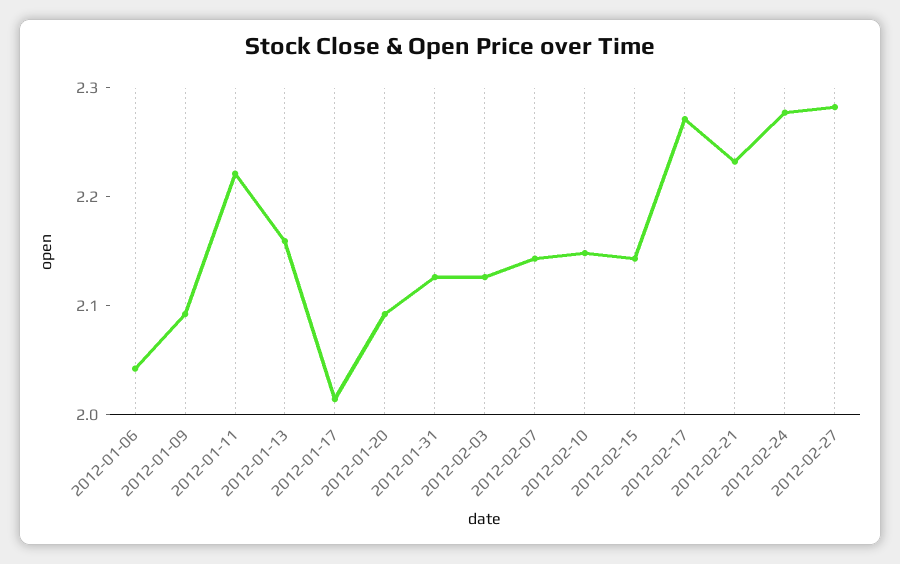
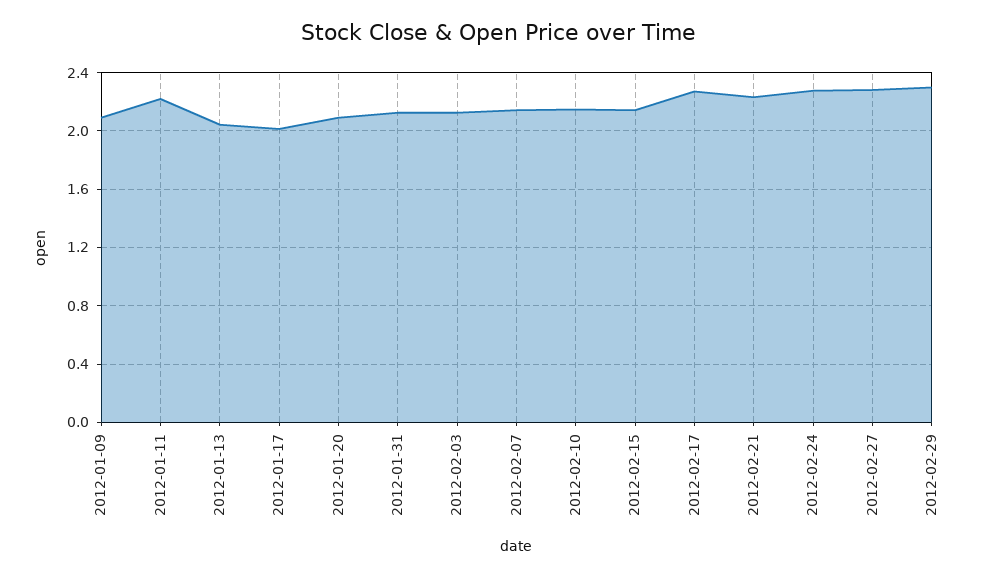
2012-01-06: 2.04 -> none
2012-01-13: 2.16 -> 2.05
2012-02-29: none -> 2.3

